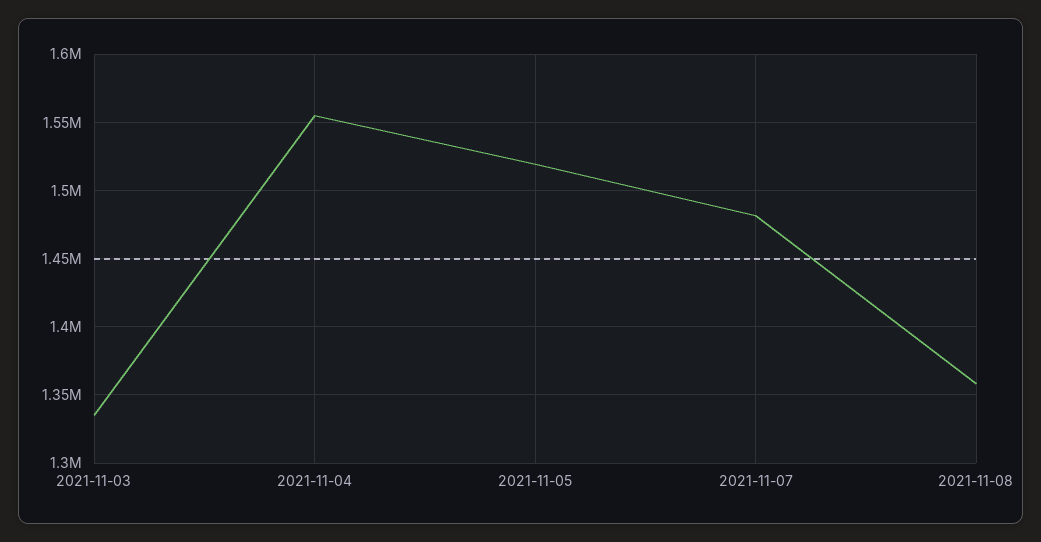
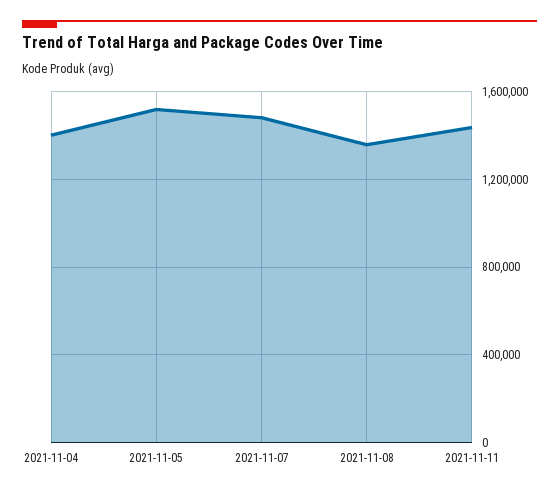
2021-11-03: 1335000 -> none
2021-11-04: 1555000 -> 1400000
2021-11-11: none -> 1450000

